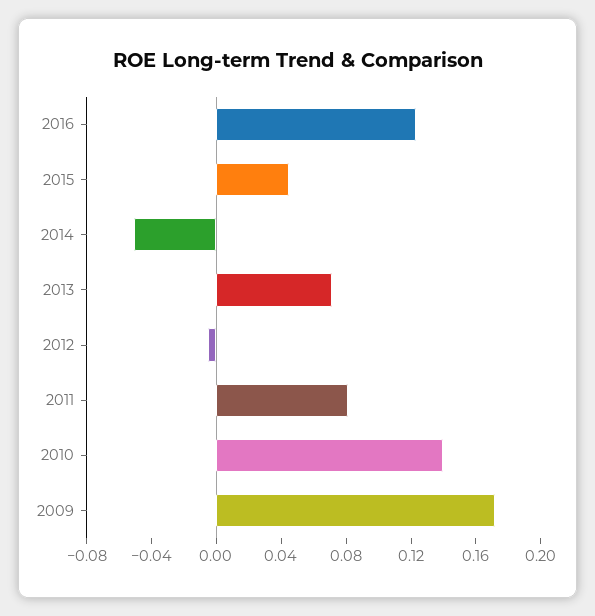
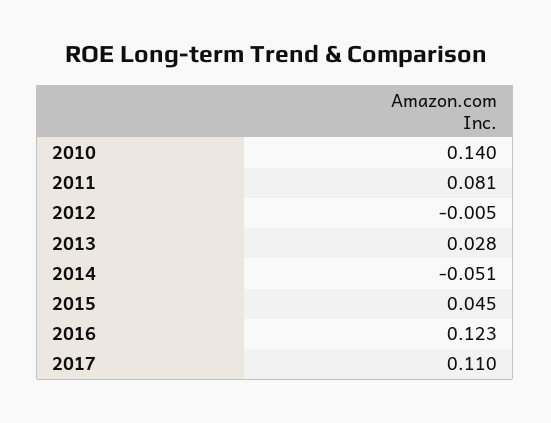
2013: 0.07 -> 0.028
2009: 0.17 -> none
2017: none -> 0.11

